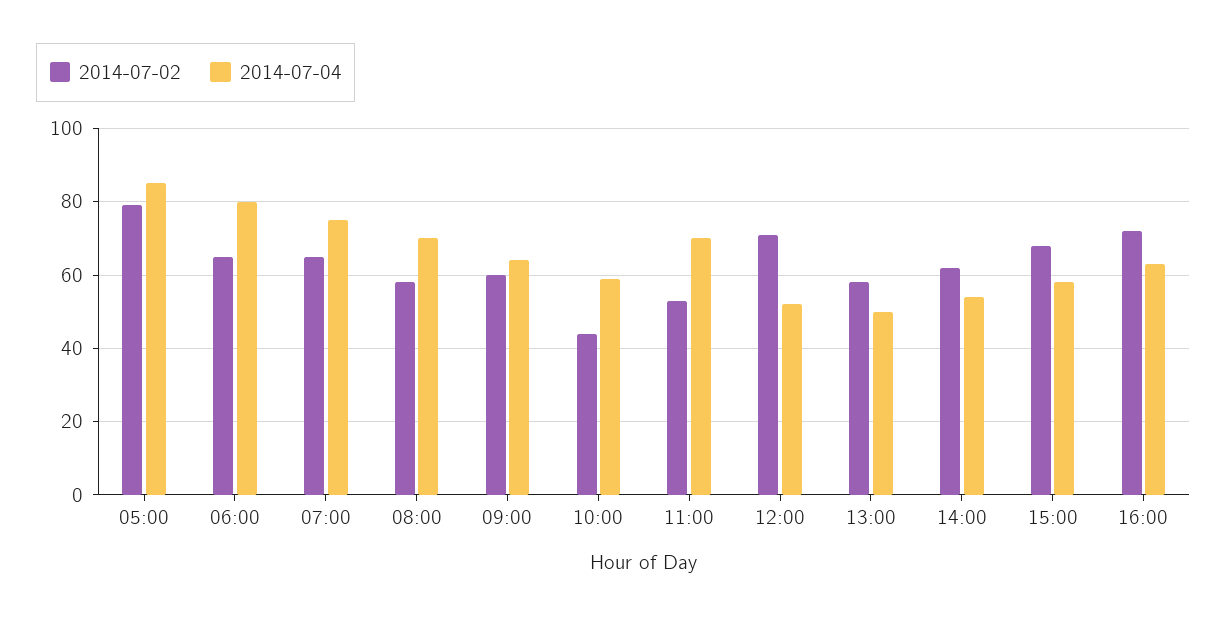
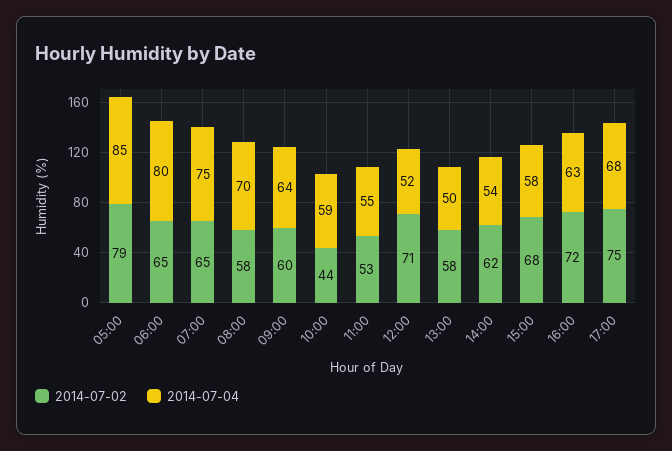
2014-07-04, 11:00: 70 -> 55
2014-07-02, 17:00: none -> 75
2014-07-04, 17:00: none -> 68

